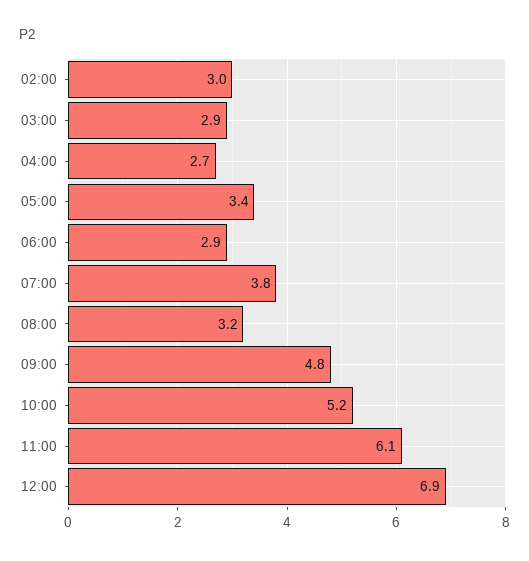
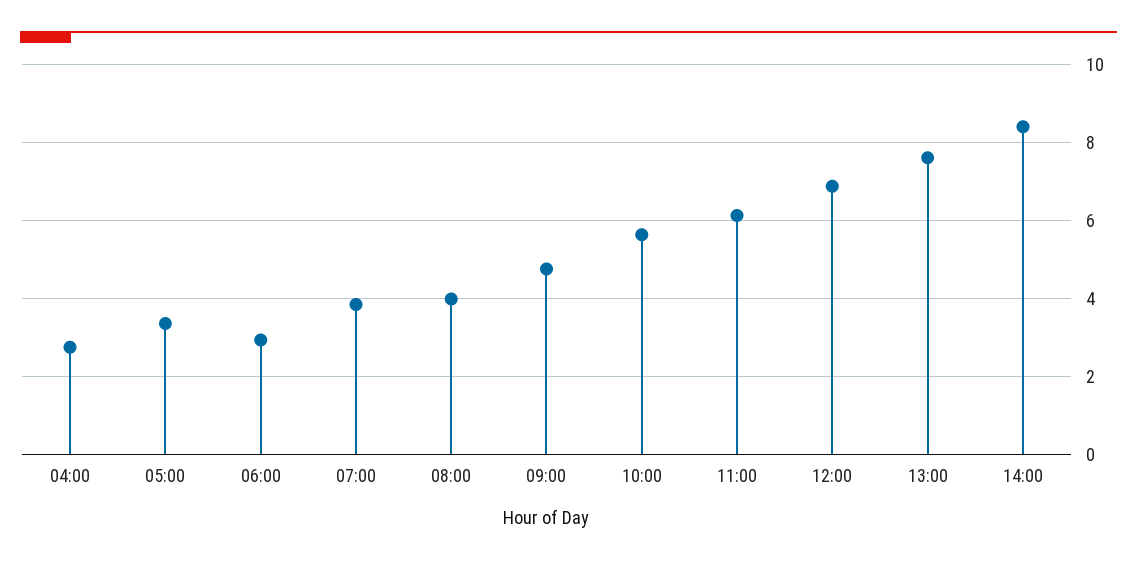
02:00: 3 -> none
03:00: 2.9 -> none
08:00: 3.2 -> 4
10:00: 5.2 -> 5.6
13:00: none -> 7.6
14:00: none -> 8.4

